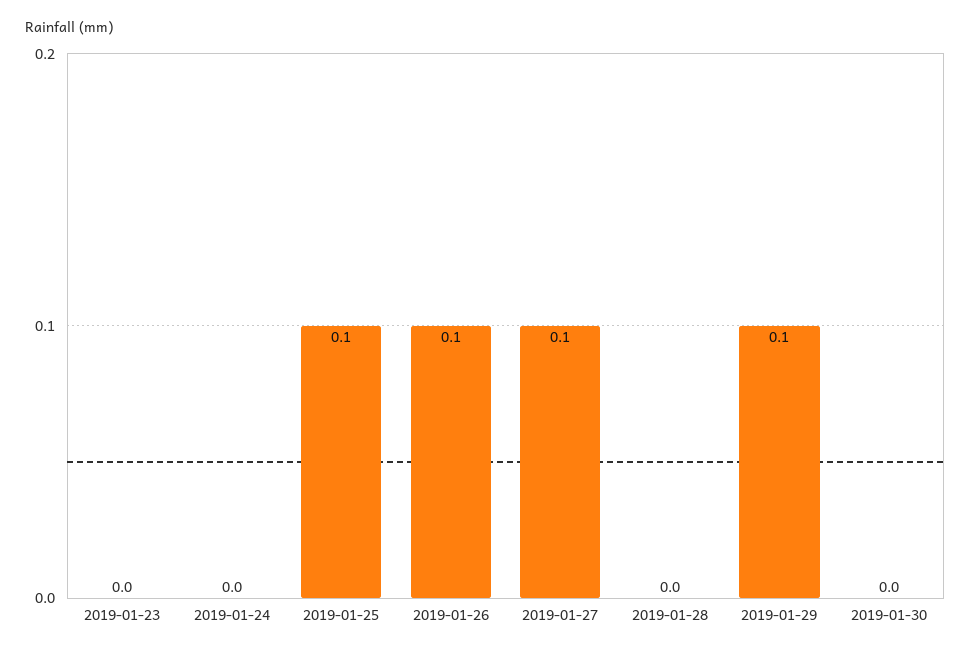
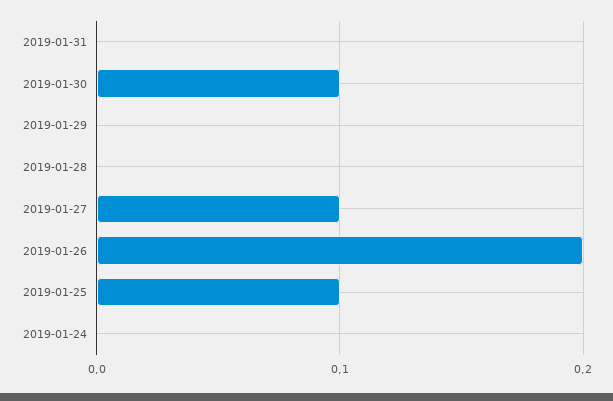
2019-01-23: 0 -> none
2019-01-26: 0.1 -> 0.2
2019-01-29: 0.1 -> 0
2019-01-30: 0 -> 0.1
2019-01-31: none -> 0

